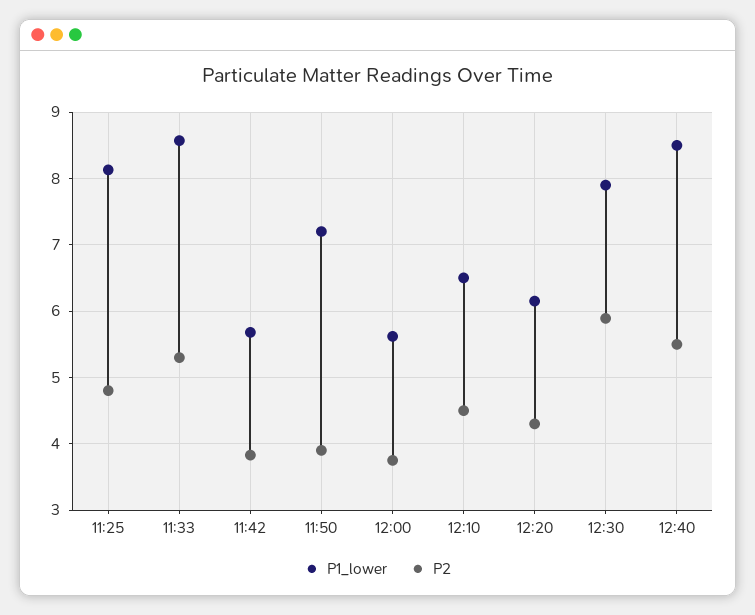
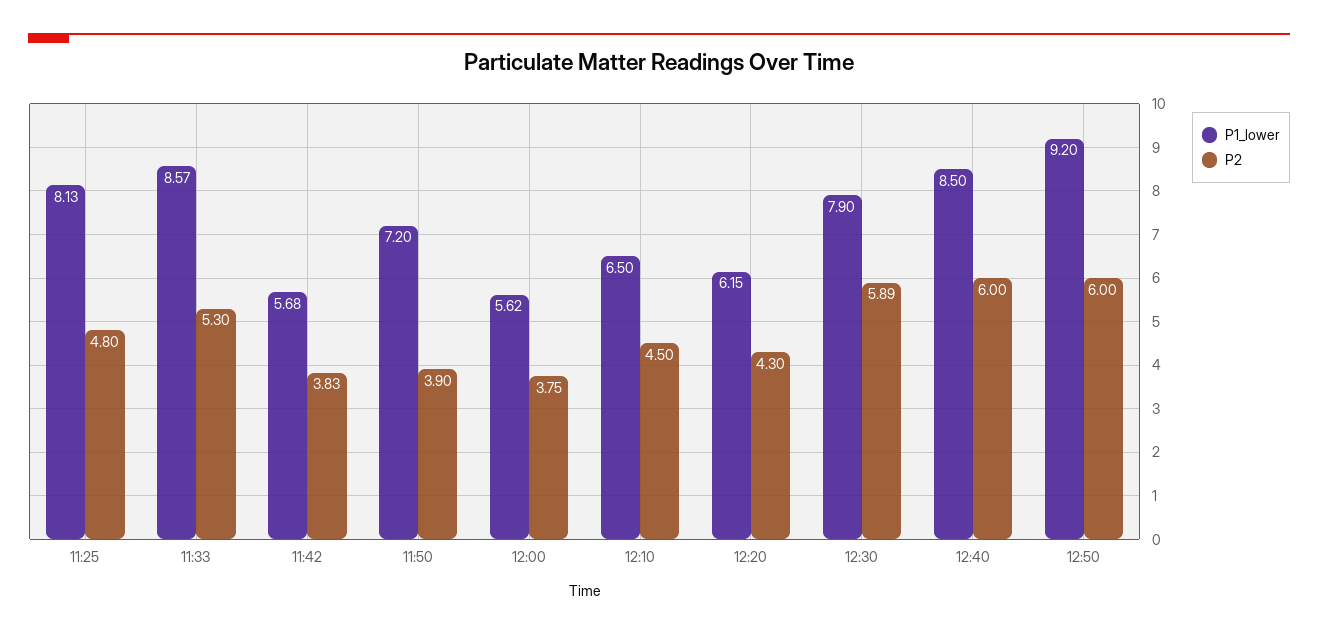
P2, 12:40: 5.5 -> 6
P1_lower, 12:50: none -> 9.2
P2, 12:50: none -> 6

